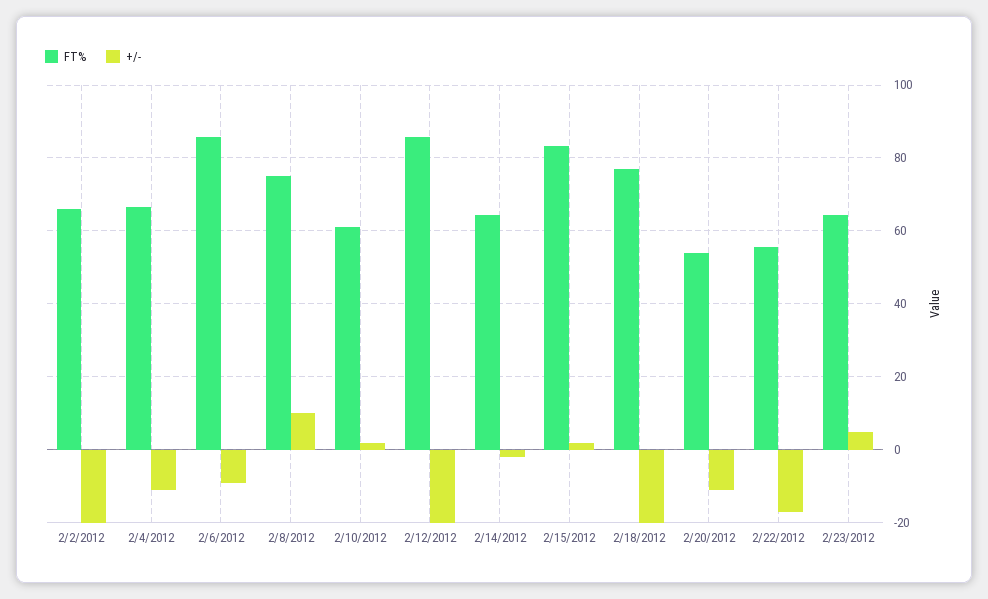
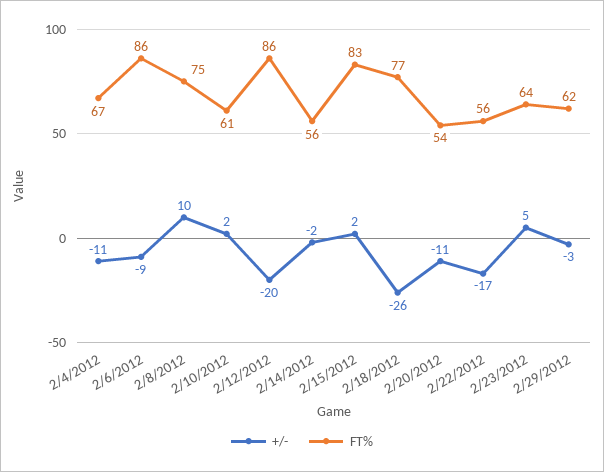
FT%, 2/2/2012: 66 -> none
+/-, 2/2/2012: -20 -> none
FT%, 2/14/2012: 64 -> 56
+/-, 2/18/2012: -20 -> -26
+/-, 2/29/2012: none -> -3
FT%, 2/29/2012: none -> 62

